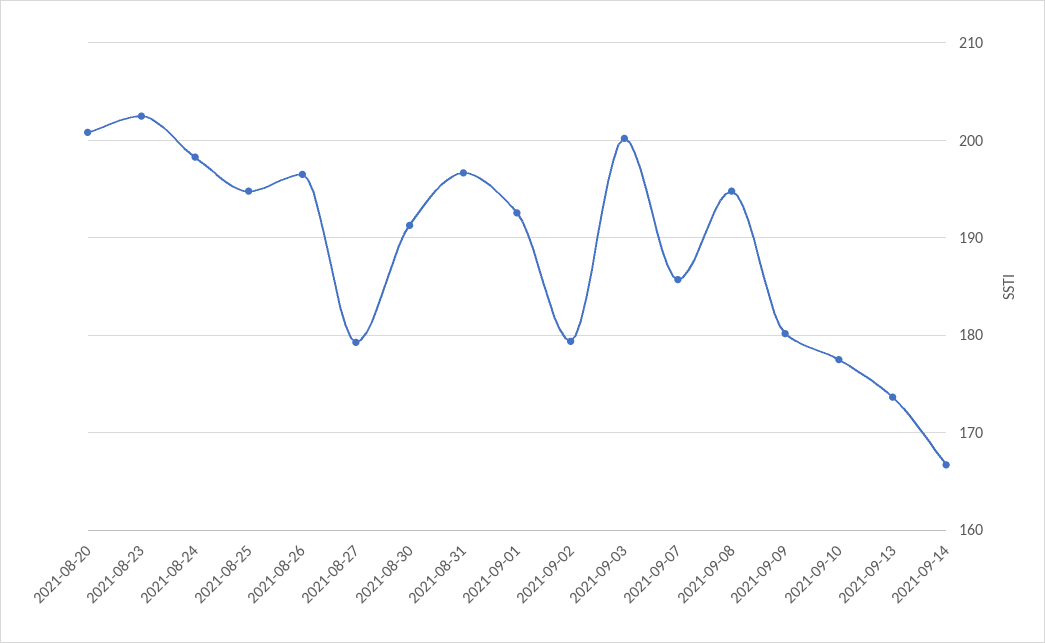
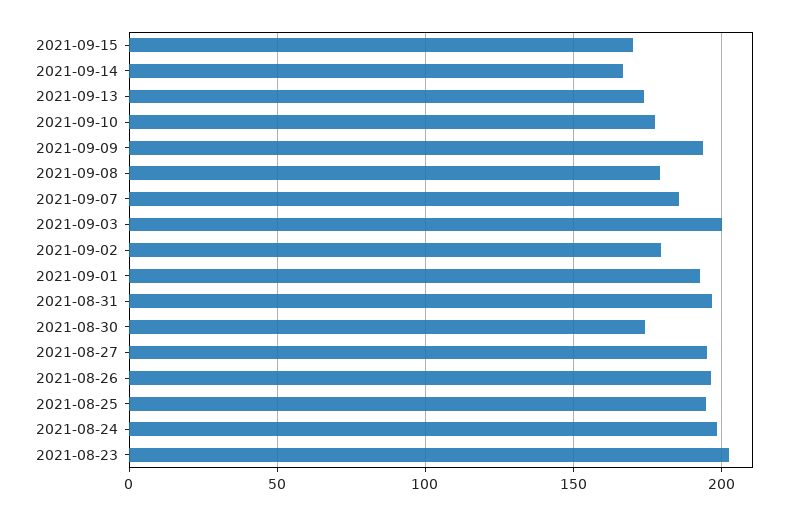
2021-08-20: 201 -> none
2021-08-27: 179 -> 195
2021-08-30: 191 -> 175
2021-09-08: 195 -> 180
2021-09-09: 180 -> 195
2021-09-15: none -> 170

